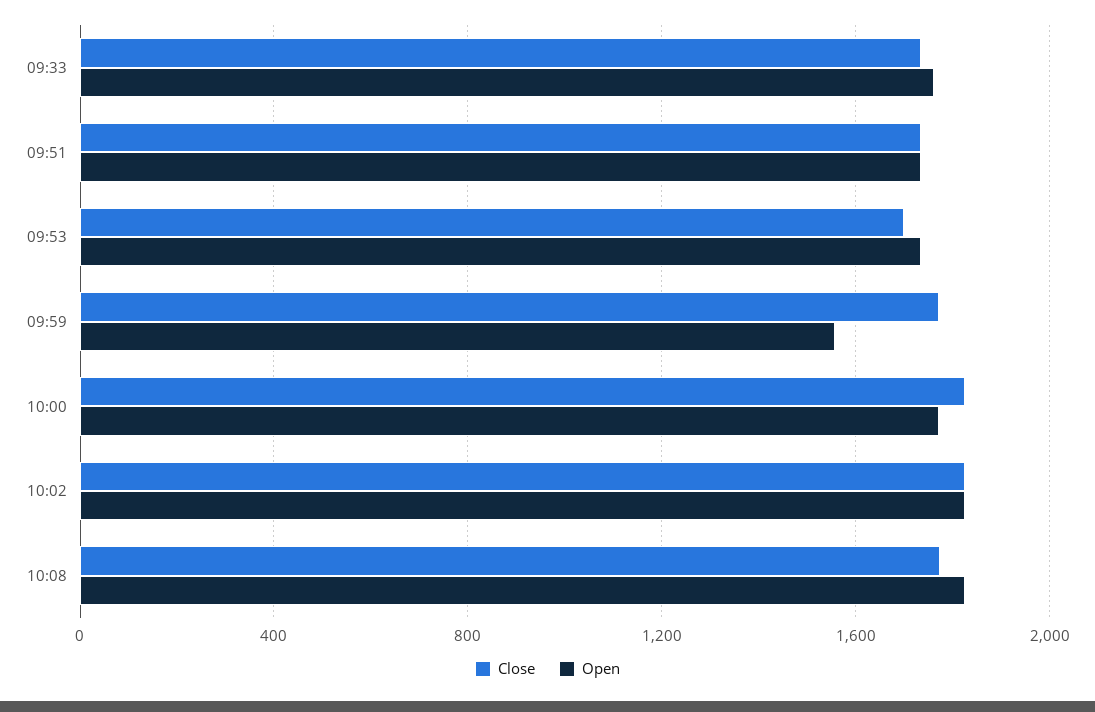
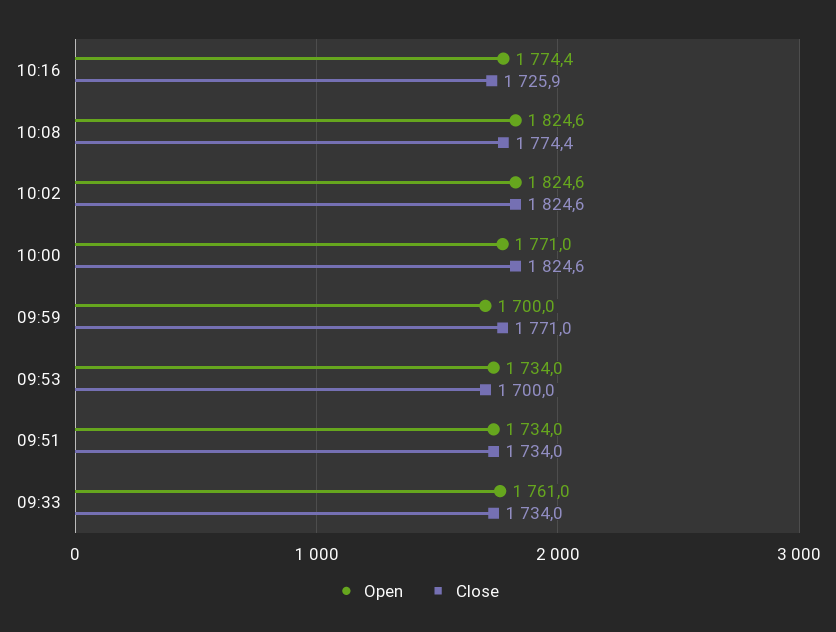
Open, 09:59: 1550 -> 1700
Open, 10:16: none -> 1774.4
Close, 10:16: none -> 1725.9

